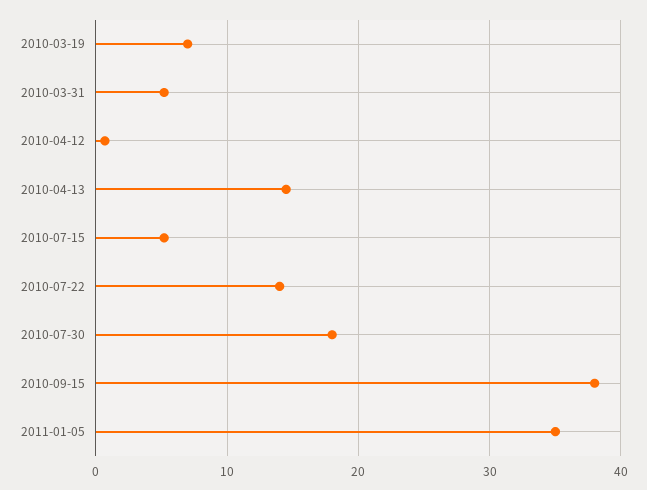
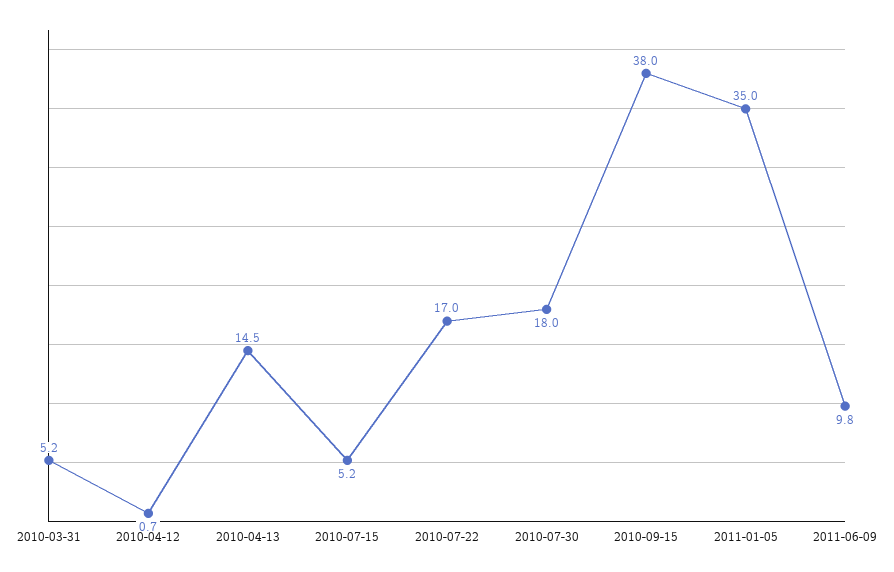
2010-03-19: 7 -> none
2010-07-22: 14 -> 17
2011-06-09: none -> 9.8

